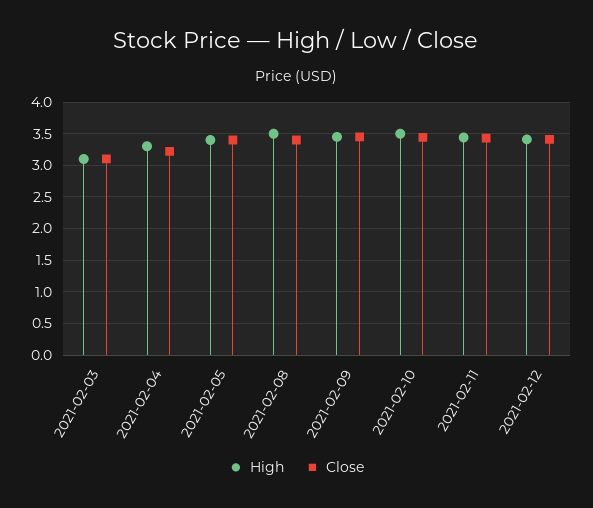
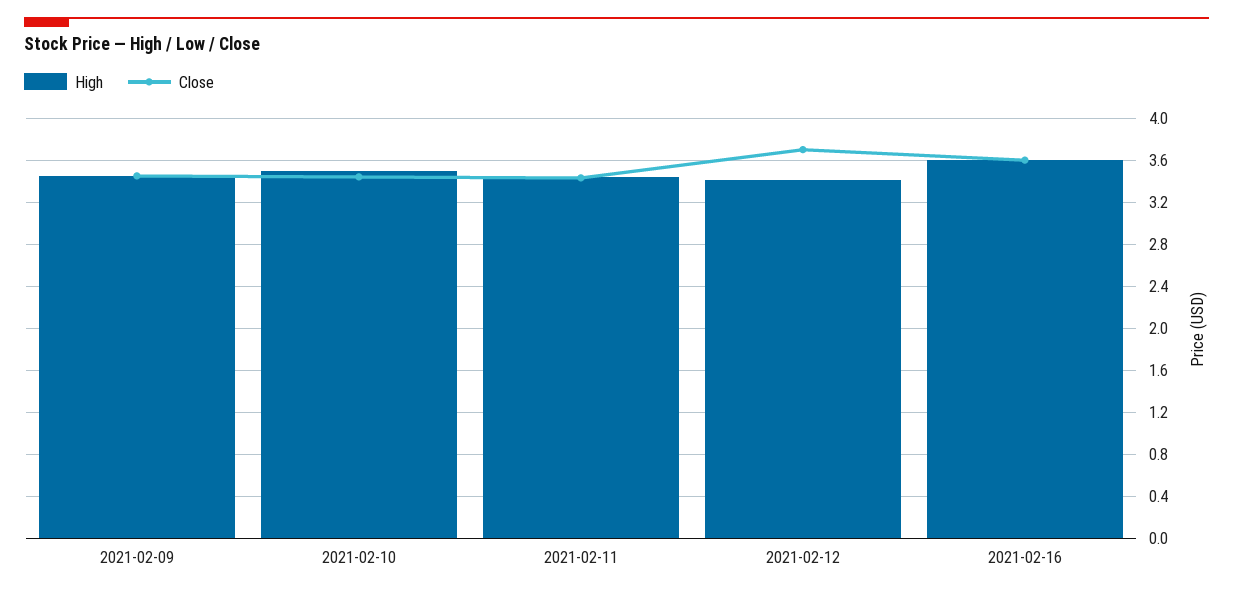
High, 2021-02-03: 3.1 -> none
Close, 2021-02-03: 3.1 -> none
High, 2021-02-04: 3.3 -> none
Close, 2021-02-04: 3.2 -> none
High, 2021-02-05: 3.4 -> none
Close, 2021-02-05: 3.4 -> none
High, 2021-02-08: 3.5 -> none
Close, 2021-02-08: 3.4 -> none
Close, 2021-02-12: 3.4 -> 3.7
High, 2021-02-16: none -> 3.6
Close, 2021-02-16: none -> 3.6

